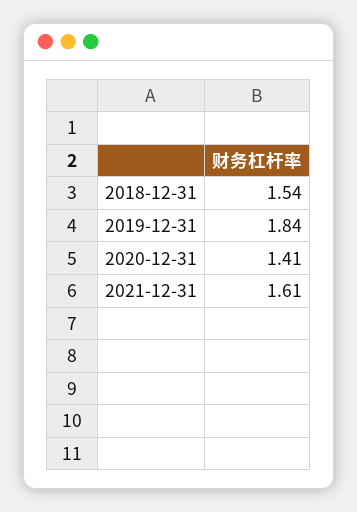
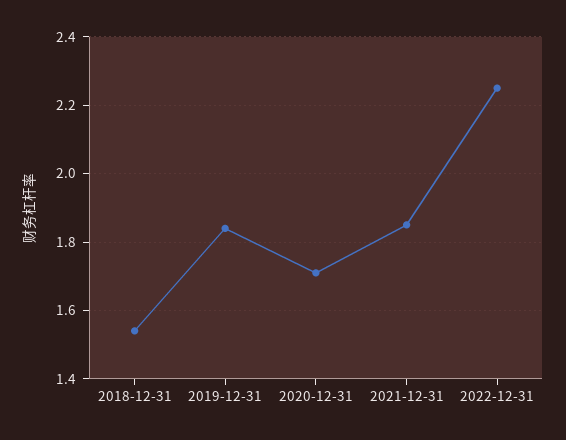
2020-12-31: 1.41 -> 1.7
2021-12-31: 1.61 -> 1.85
2022-12-31: none -> 2.25

